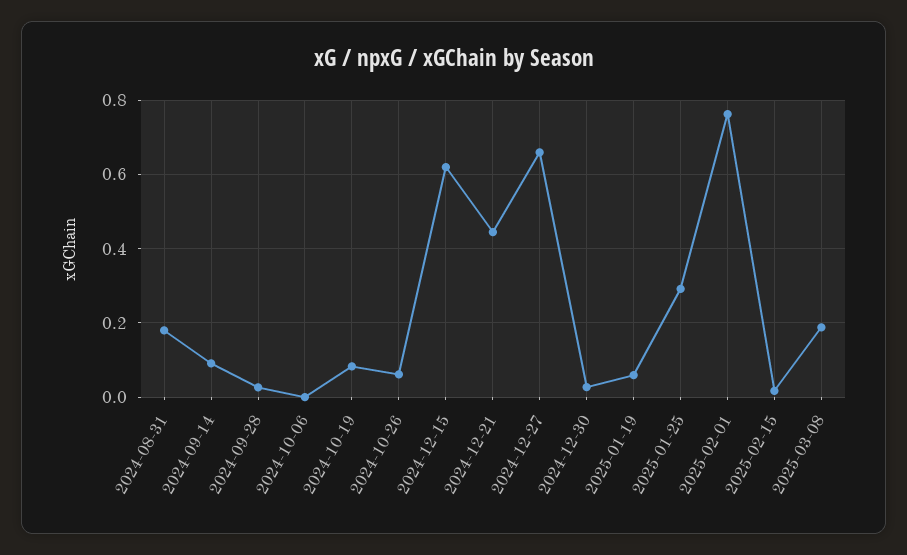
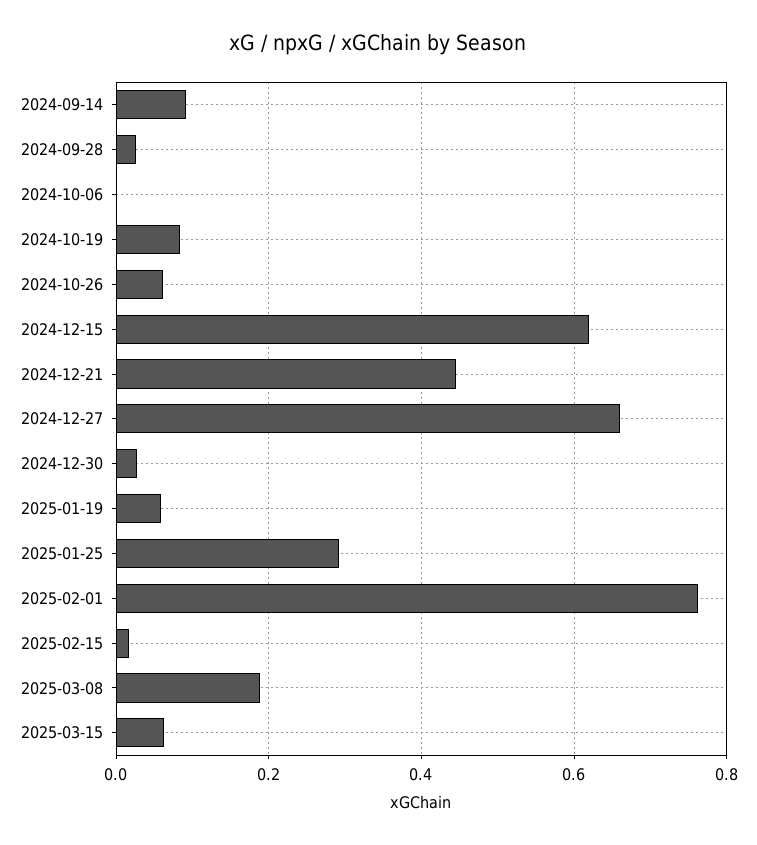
2024-08-31: 0.18 -> none
2025-03-15: none -> 0.06

